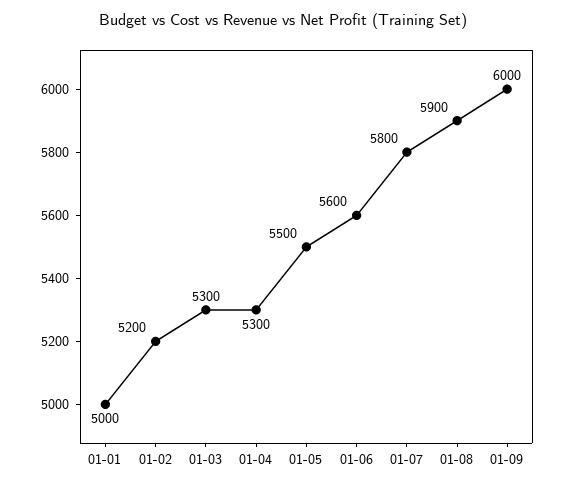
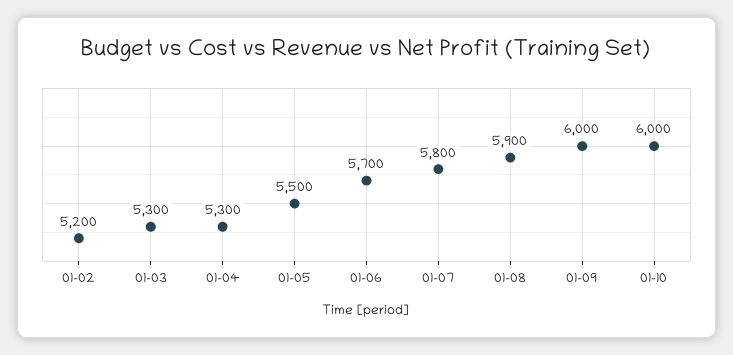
01-01: 5000 -> none
01-06: 5600 -> 5700
01-10: none -> 6000

